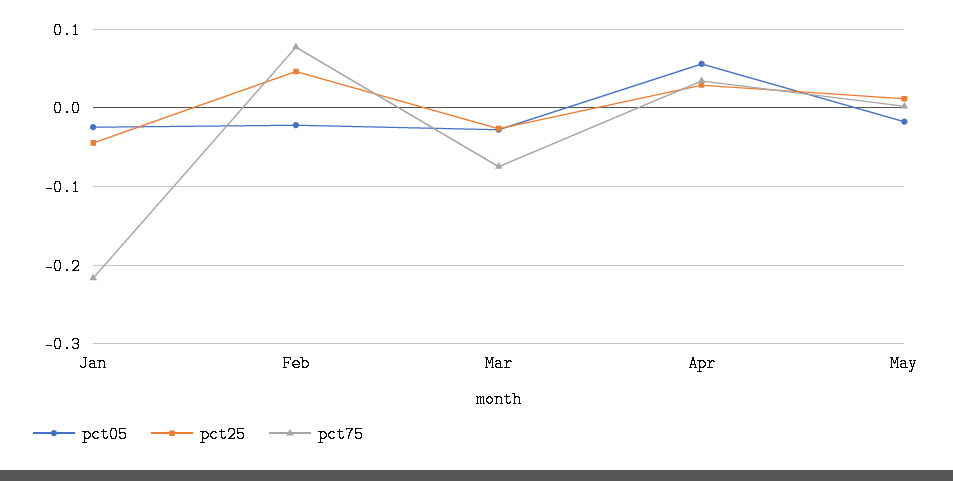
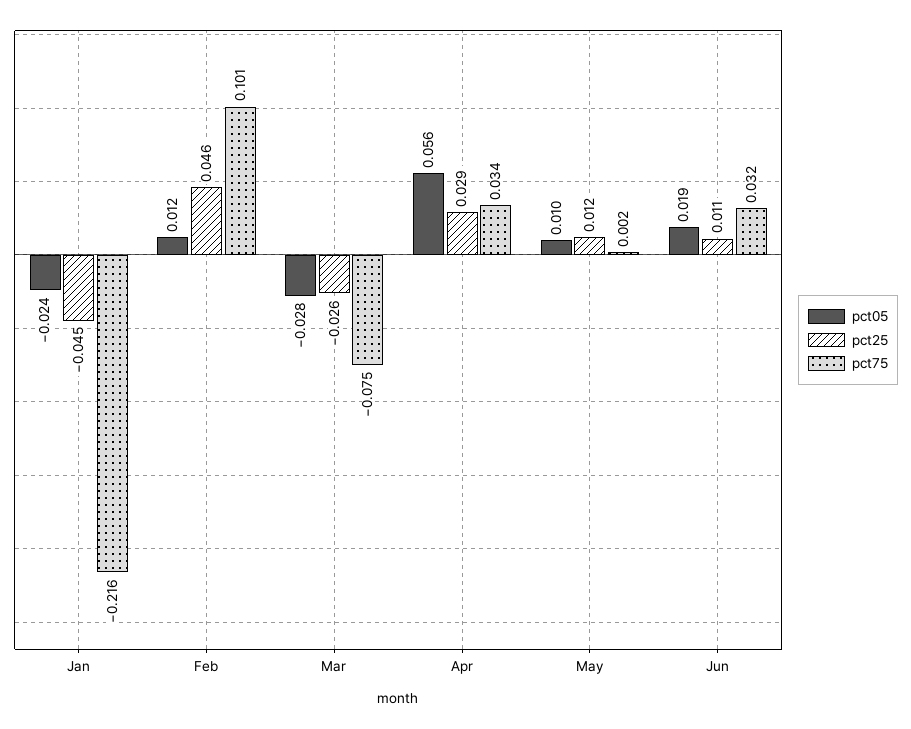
pct05, Feb: -0.02 -> 0.012
pct75, Feb: 0.08 -> 0.101
pct05, May: -0.02 -> 0.01
pct05, Jun: none -> 0.019
pct25, Jun: none -> 0.011
pct75, Jun: none -> 0.032

